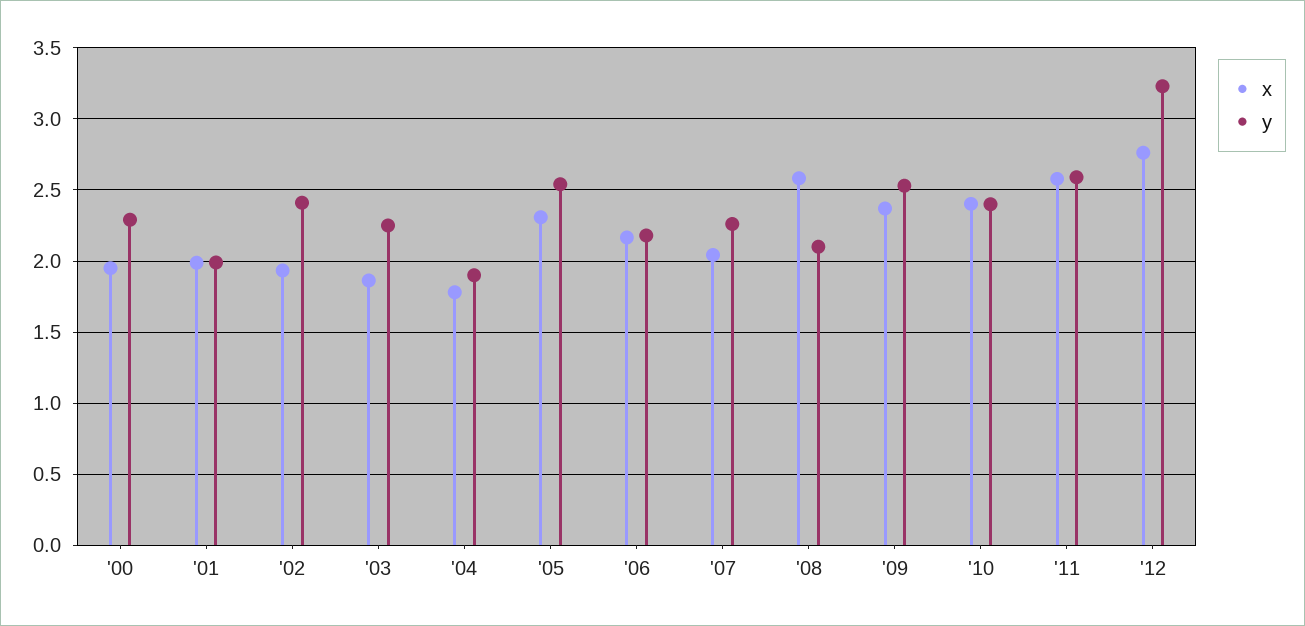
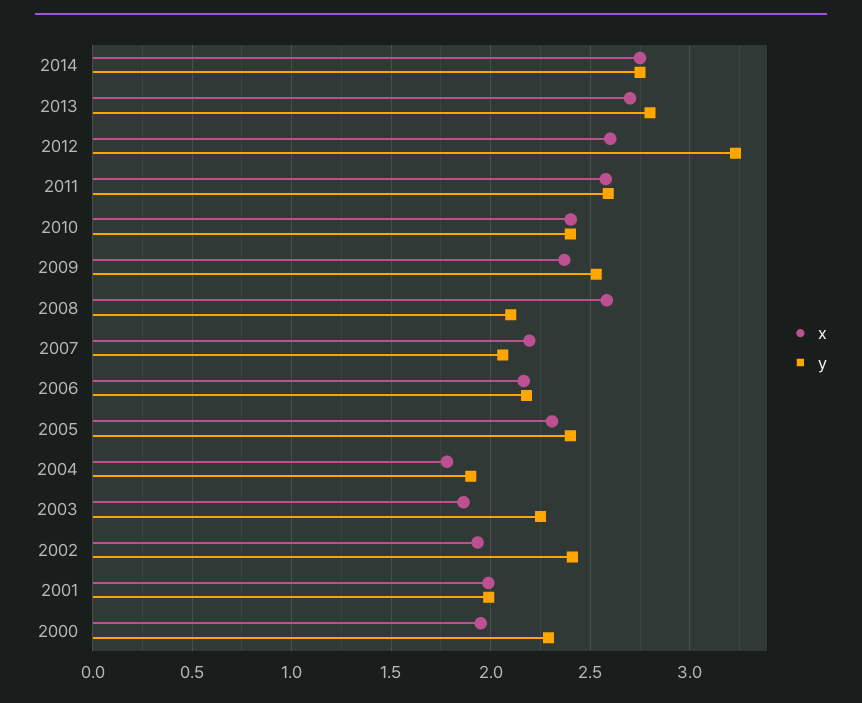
y, '05: 2.55 -> 2.4
x, '07: 2.05 -> 2.2
y, '07: 2.25 -> 2.05
x, '12: 2.75 -> 2.6
x, 2014: none -> 2.75
y, 2014: none -> 2.75
x, 2013: none -> 2.7
y, 2013: none -> 2.8

